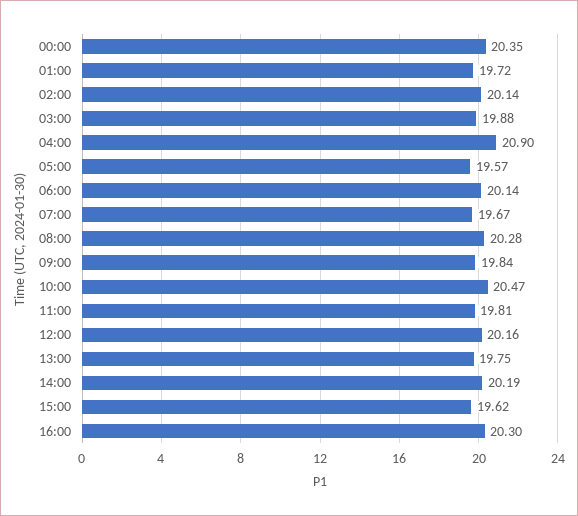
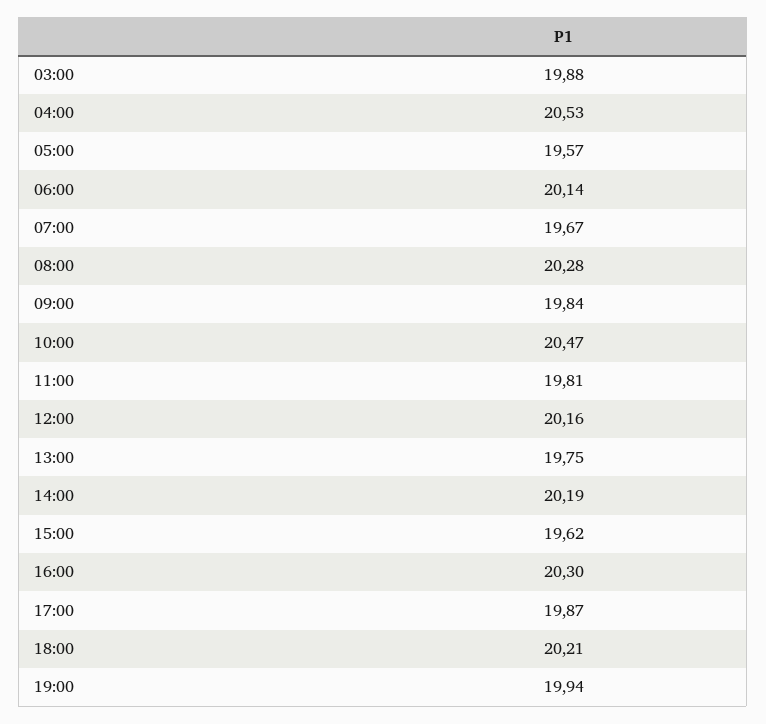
00:00: 20.35 -> none
01:00: 19.72 -> none
02:00: 20.14 -> none
04:00: 20.9 -> 20.53
17:00: none -> 19.87
18:00: none -> 20.21
19:00: none -> 19.94

